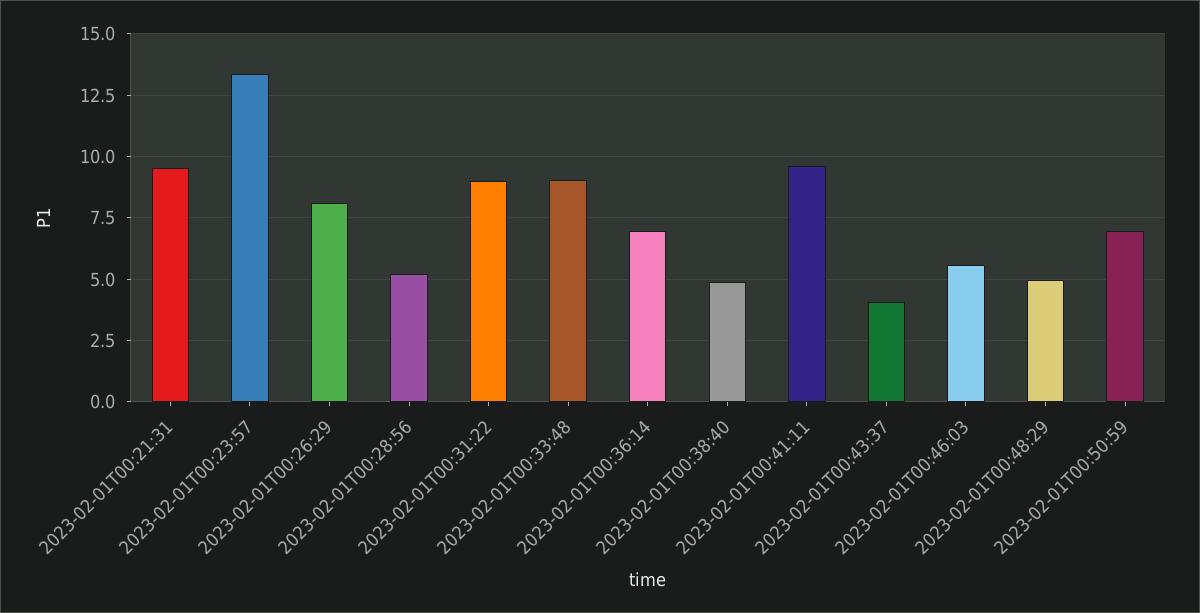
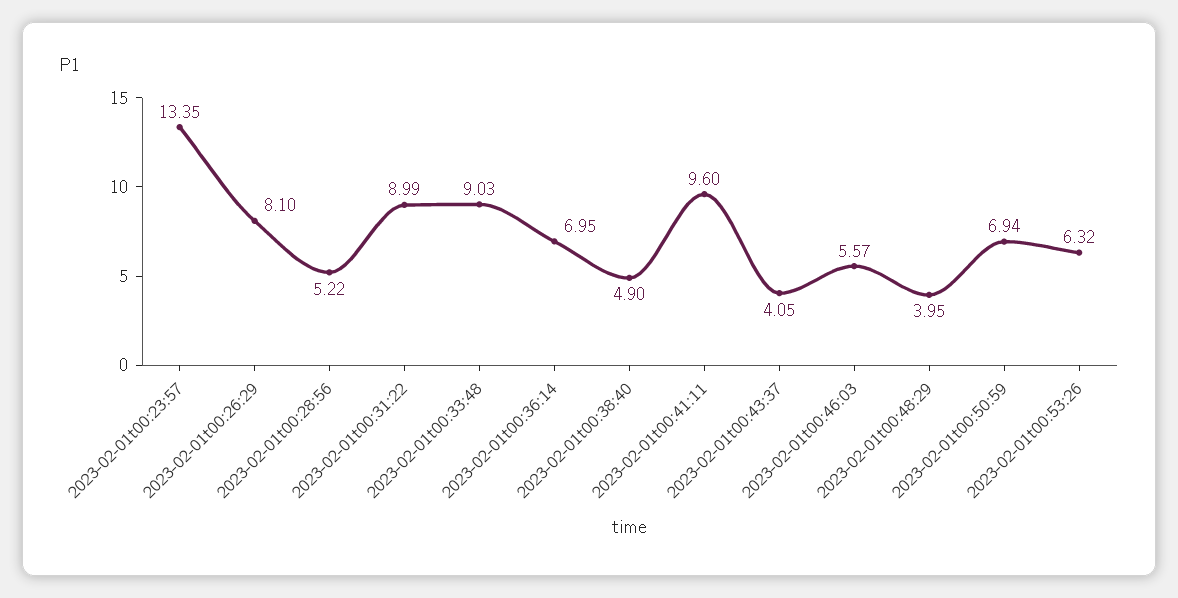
2023-02-01T00:21:31: 9.5 -> none
2023-02-01T00:48:29: 5 -> 3.95
2023-02-01t00:53:26: none -> 6.32

